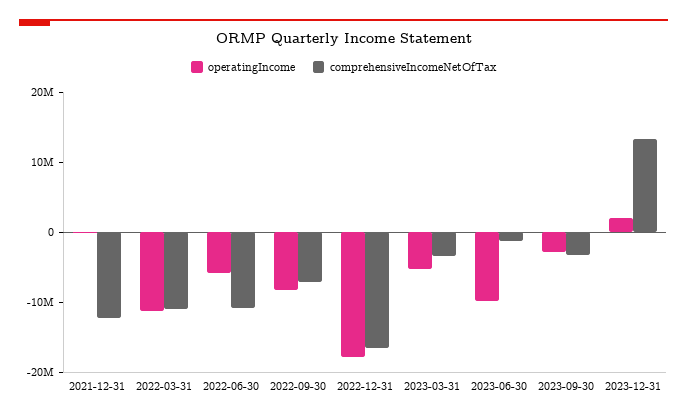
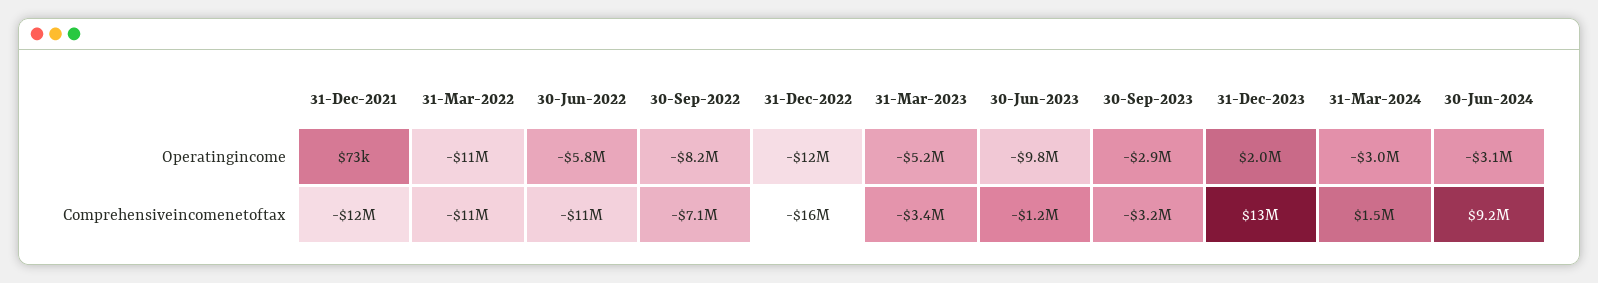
operatingIncome, 2022-12-31: -18000000 -> -12000000
operatingIncome, 31-Mar-2024: none -> -3000000
operatingIncome, 30-Jun-2024: none -> -3100000
comprehensiveIncomeNetOfTax, 31-Mar-2024: none -> 1500000
comprehensiveIncomeNetOfTax, 30-Jun-2024: none -> 9200000

